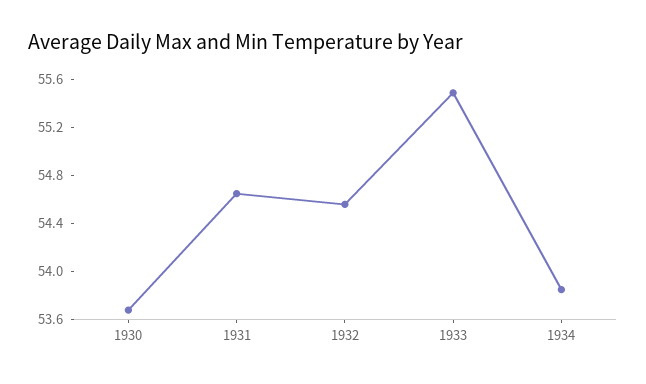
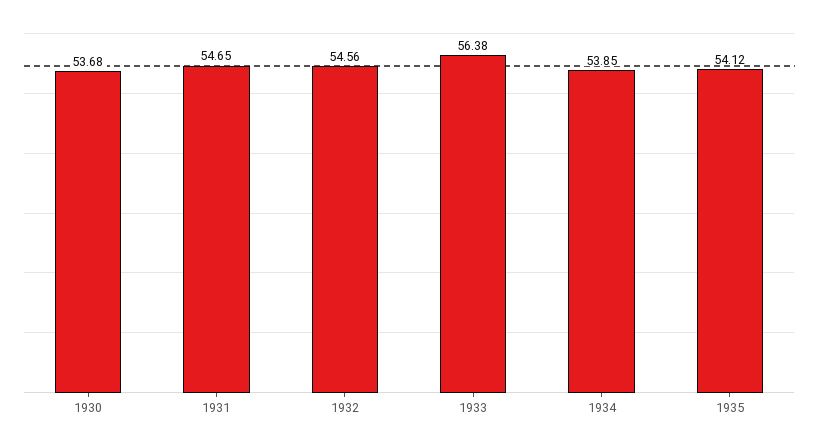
1933: 55.5 -> 56.38
1935: none -> 54.12

